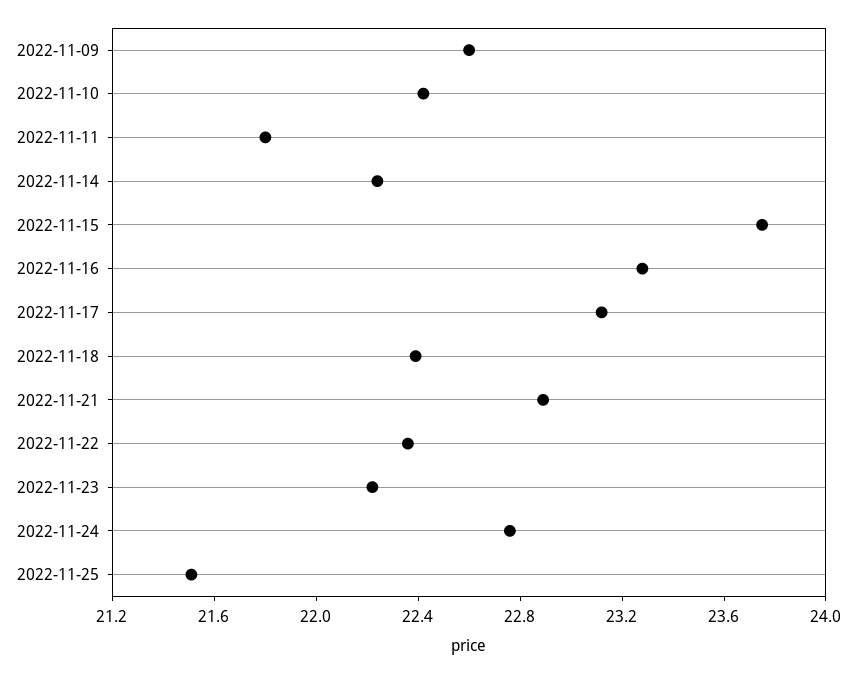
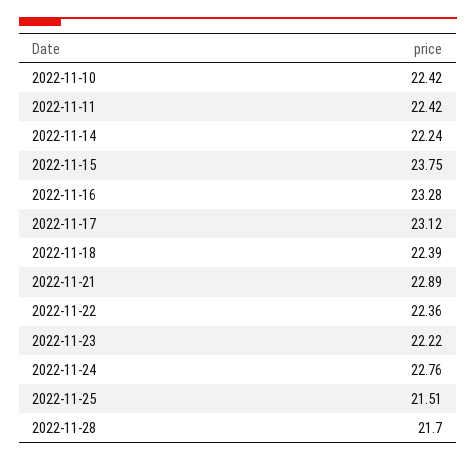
2022-11-09: 22.6 -> none
2022-11-11: 21.8 -> 22.42
2022-11-28: none -> 21.7

